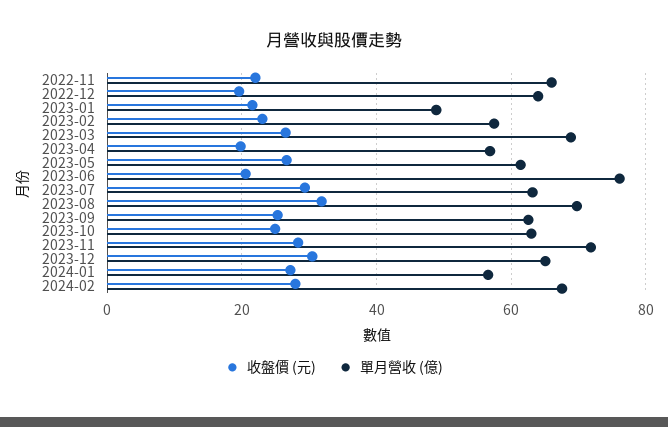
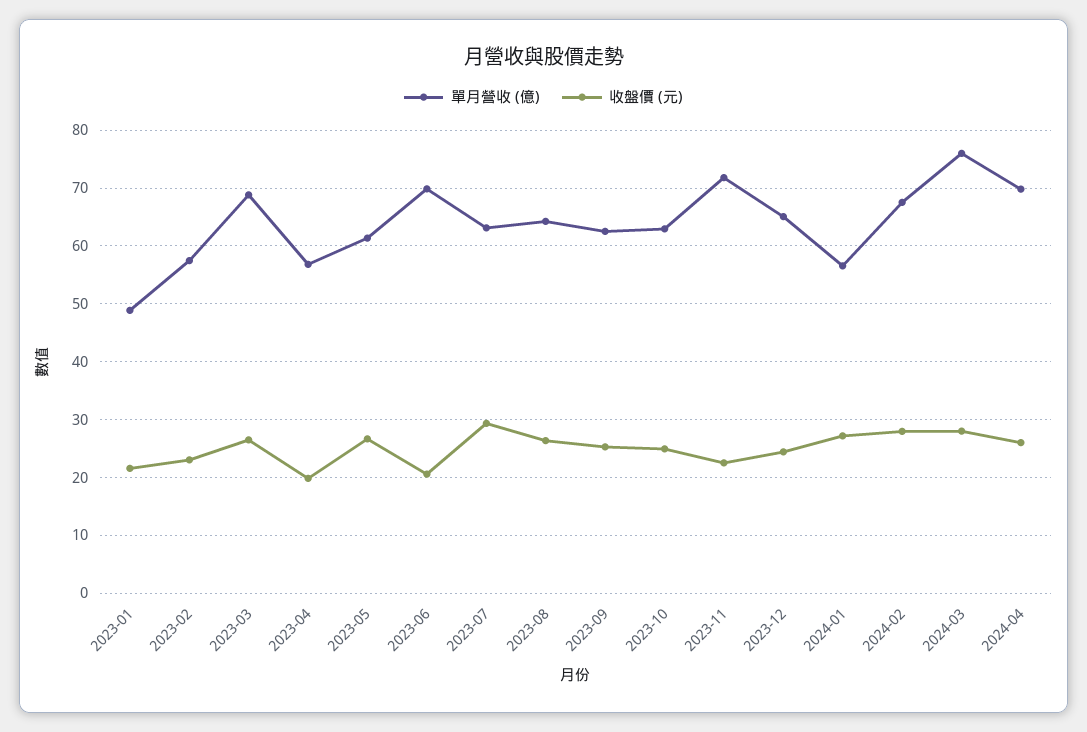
收盤價 (元), 2022-11: 22 -> none
單月營收 (億), 2022-11: 66 -> none
收盤價 (元), 2022-12: 20 -> none
單月營收 (億), 2022-12: 64 -> none
單月營收 (億), 2023-06: 76 -> 70
收盤價 (元), 2023-08: 32 -> 26
單月營收 (億), 2023-08: 70 -> 64
收盤價 (元), 2023-11: 28 -> 22
收盤價 (元), 2023-12: 30 -> 24
單月營收 (億), 2024-03: none -> 76
收盤價 (元), 2024-03: none -> 28
單月營收 (億), 2024-04: none -> 70
收盤價 (元), 2024-04: none -> 26

